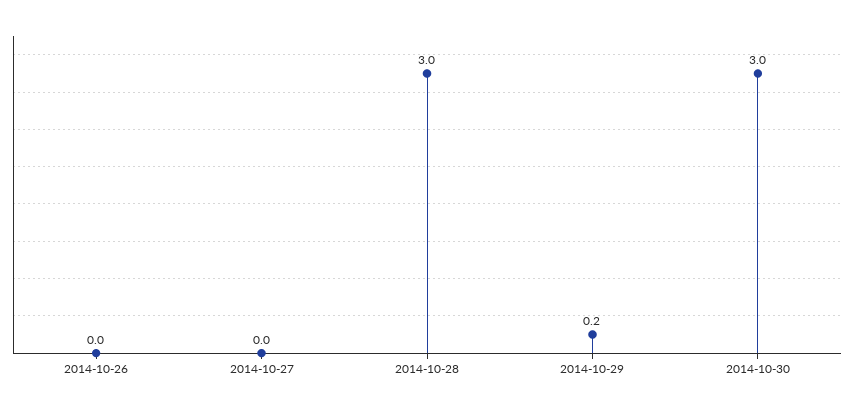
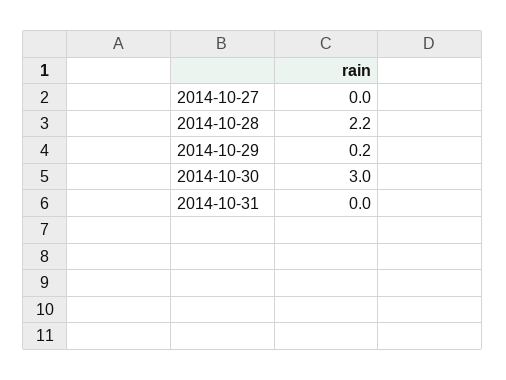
2014-10-26: 0 -> none
2014-10-28: 3 -> 2.2
2014-10-31: none -> 0

